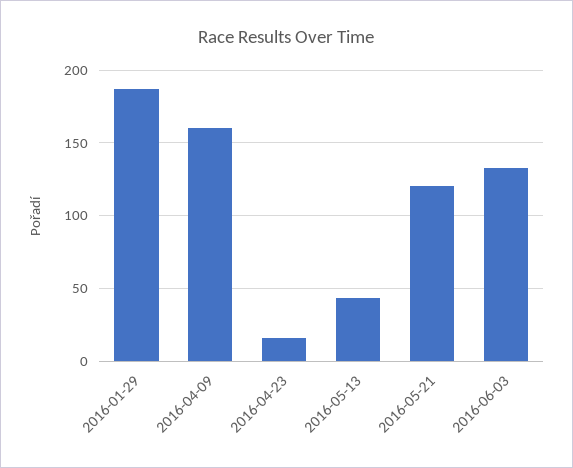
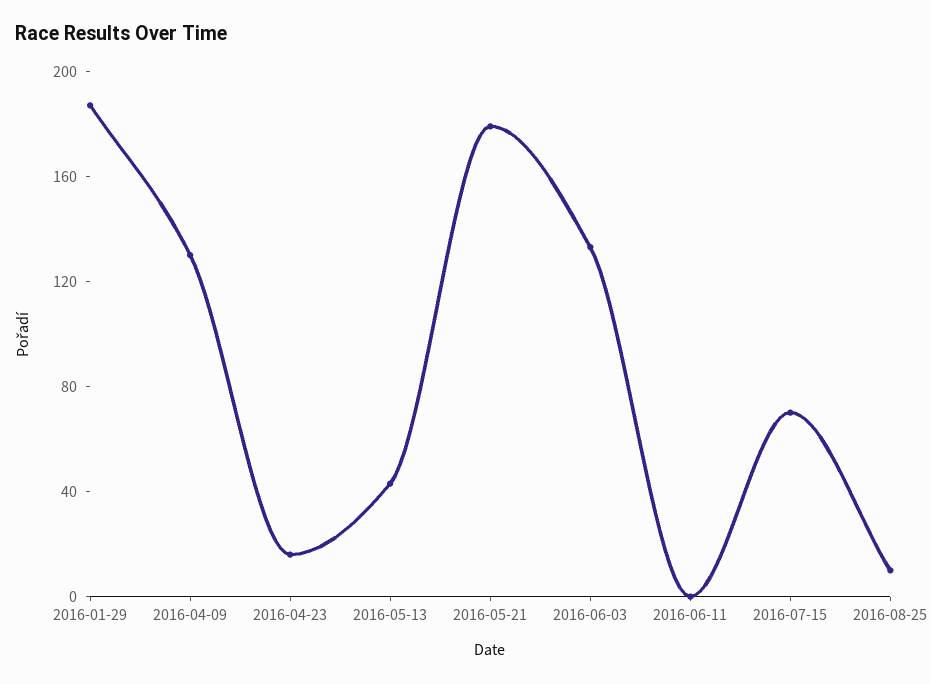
2016-04-09: 160 -> 130
2016-05-21: 120 -> 180
2016-06-11: none -> 0
2016-07-15: none -> 70
2016-08-25: none -> 10

